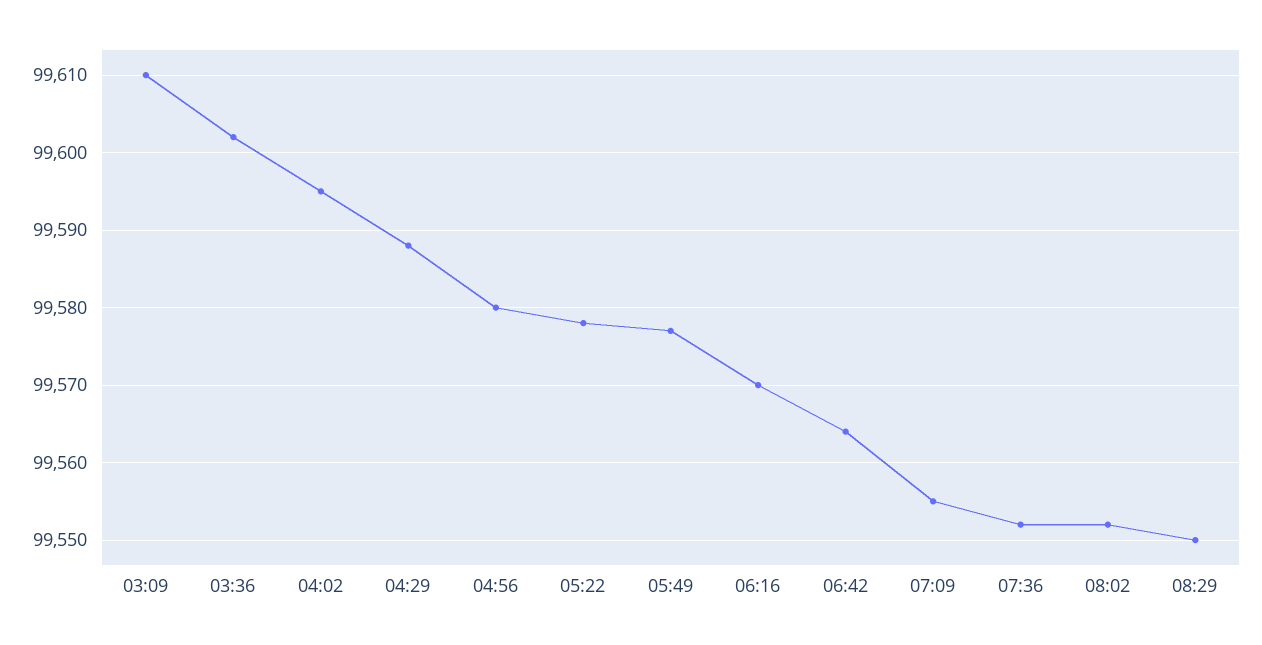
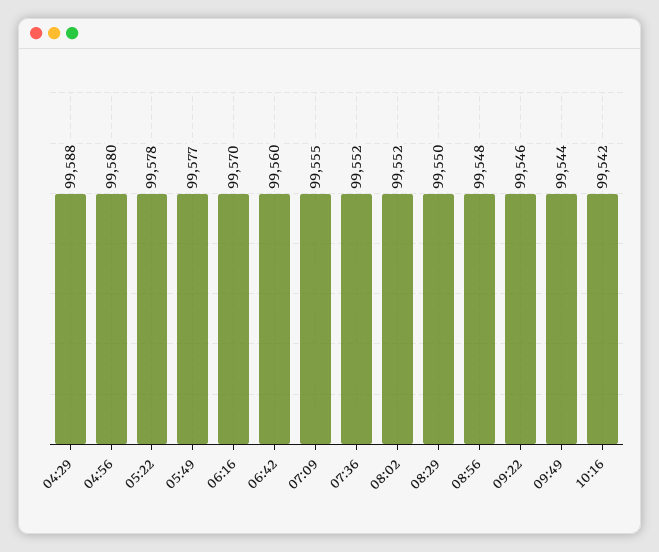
03:09: 99610 -> none
03:36: 99602 -> none
04:02: 99595 -> none
06:42: 99564 -> 99560
08:56: none -> 99548
09:22: none -> 99546
09:49: none -> 99544
10:16: none -> 99542

